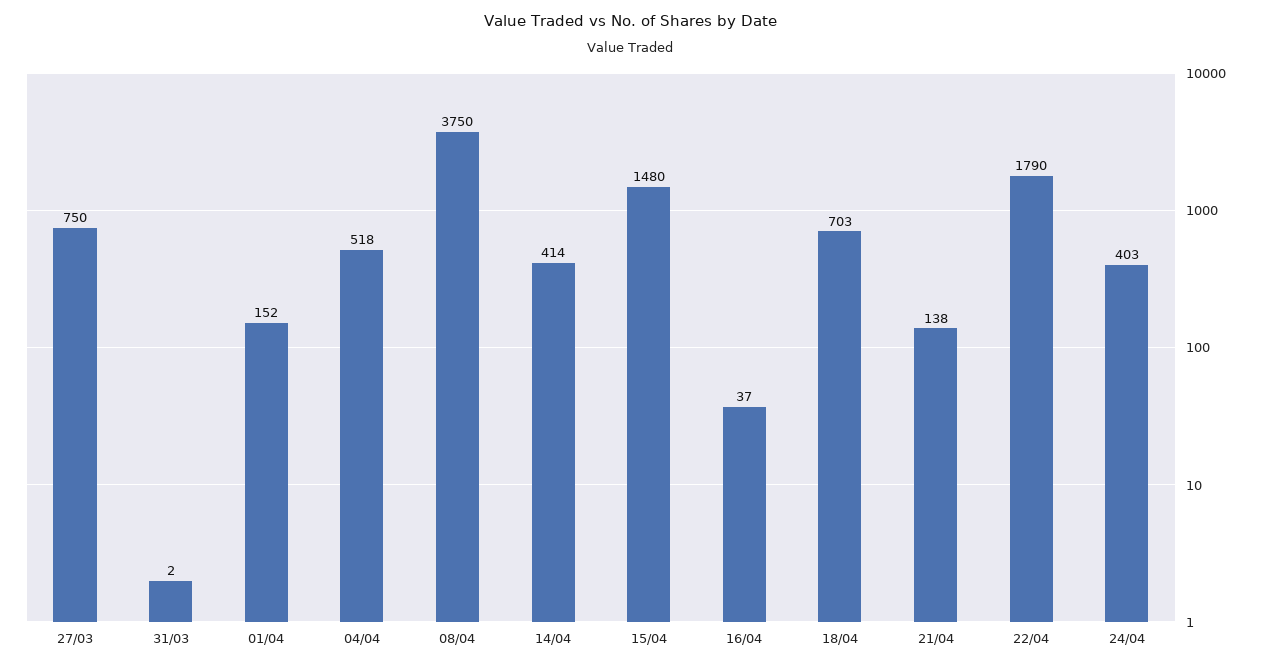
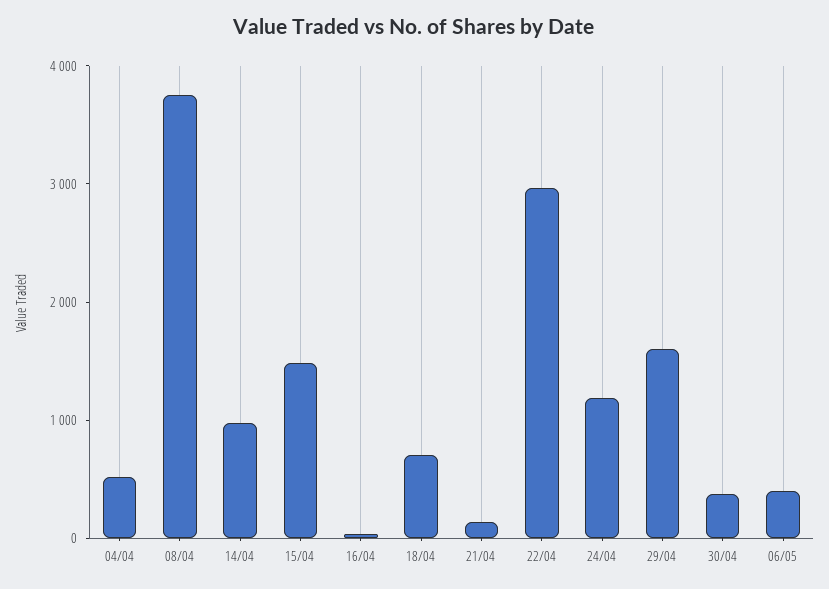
27/03: 750 -> none
31/03: 2 -> none
01/04: 152 -> none
14/04: 414 -> 1000
22/04: 1790 -> 3000
24/04: 403 -> 1200
29/04: none -> 1600
30/04: none -> 400
06/05: none -> 400

